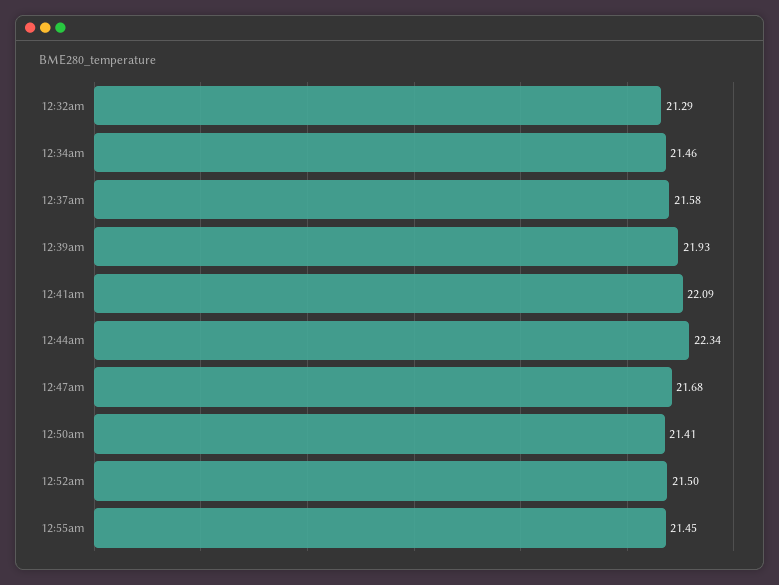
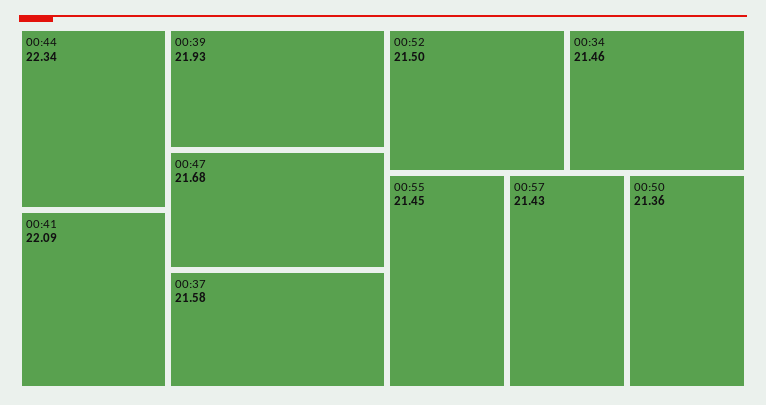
12:32am: 21.29 -> none
12:50am: 21.41 -> 21.36
00:57: none -> 21.43

